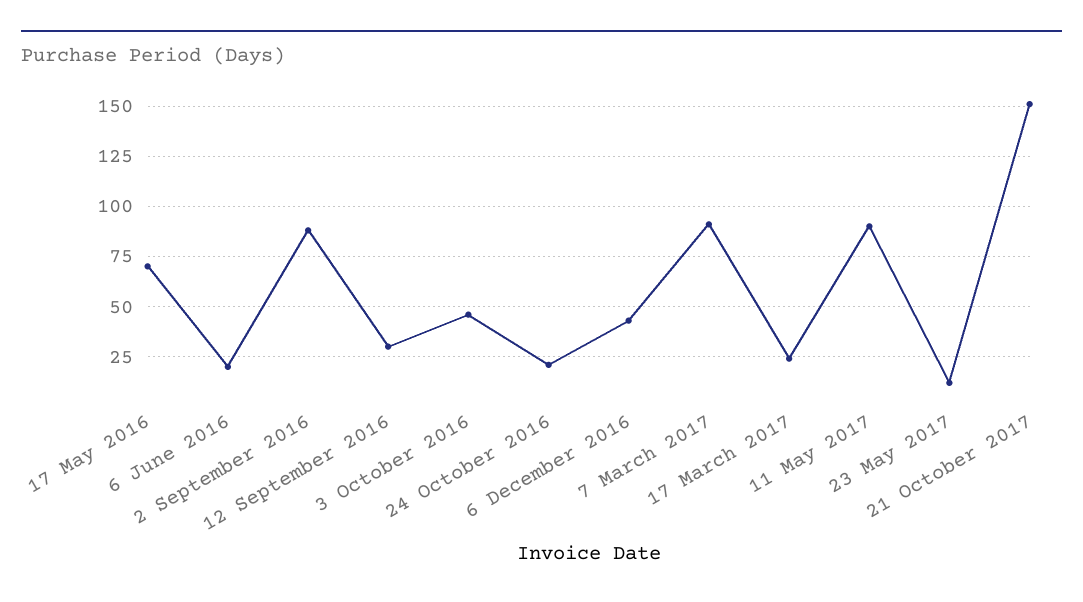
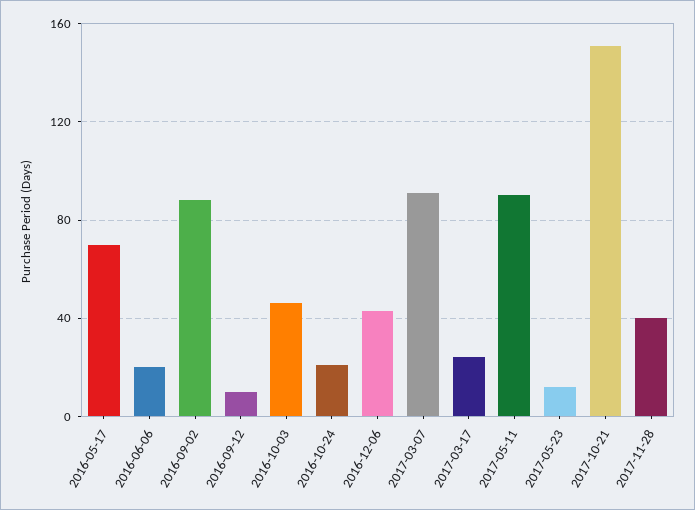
12 September 2016: 30 -> 10
2017-11-28: none -> 40

